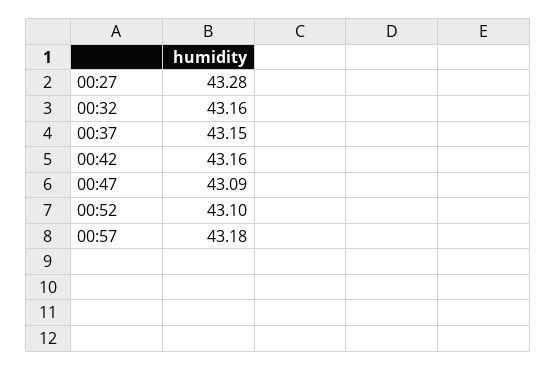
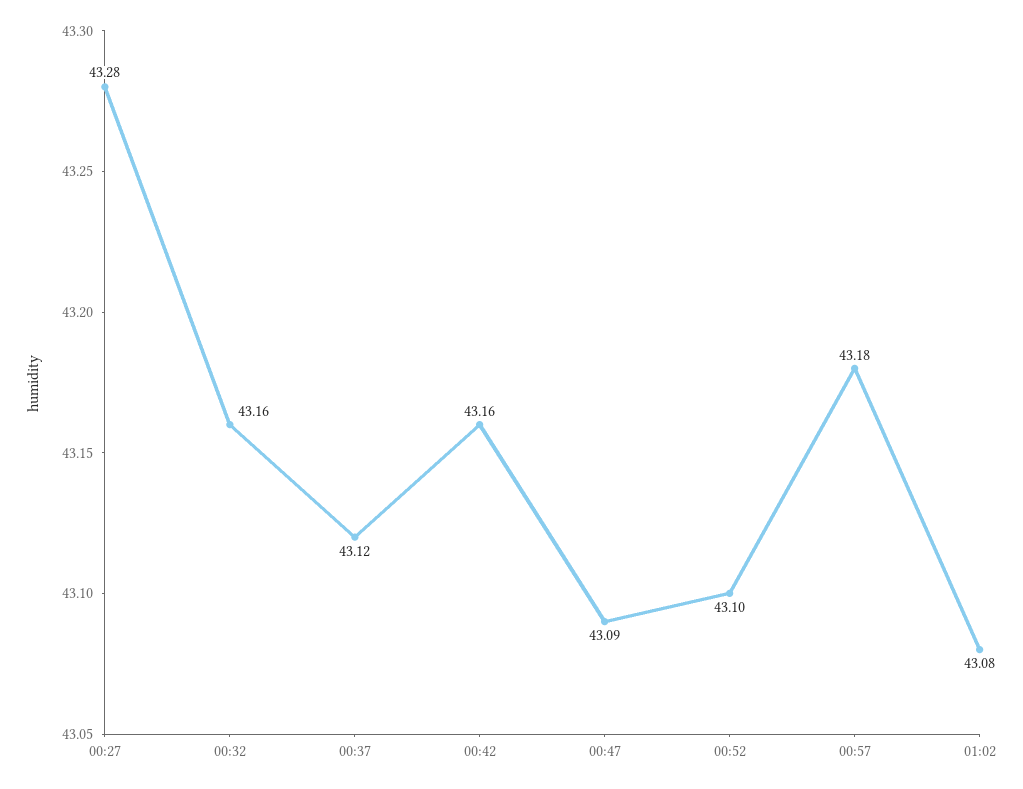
00:37: 43.15 -> 43.12
01:02: none -> 43.08

